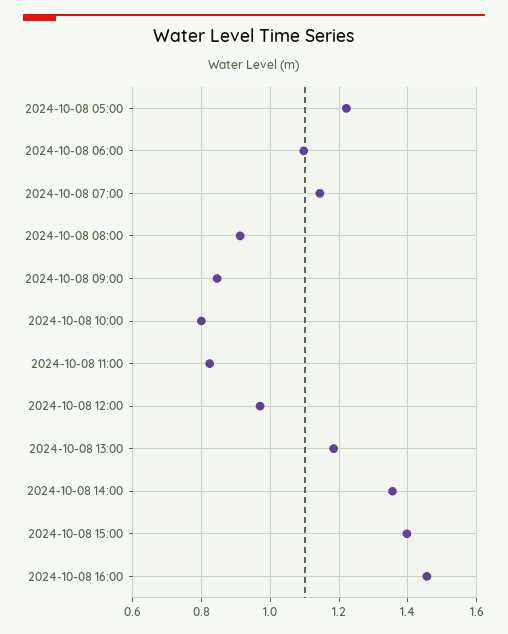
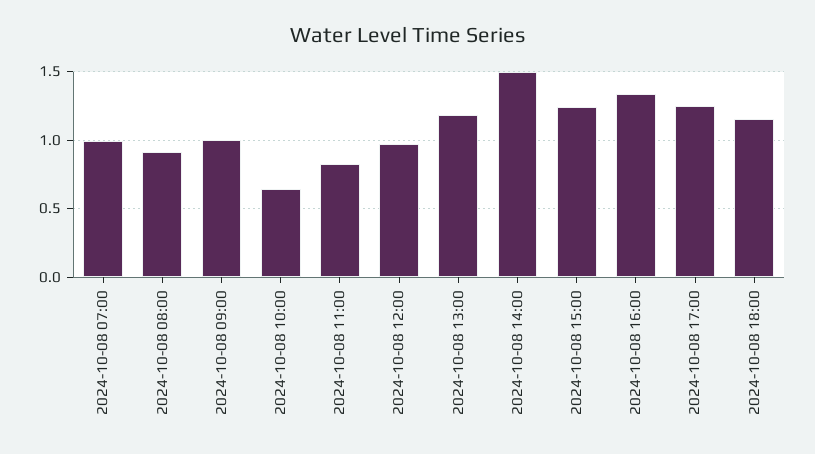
2024-10-08 05:00: 1.22 -> none
2024-10-08 06:00: 1.1 -> none
2024-10-08 07:00: 1.14 -> 1
2024-10-08 09:00: 0.84 -> 1
2024-10-08 10:00: 0.8 -> 0.65
2024-10-08 14:00: 1.36 -> 1.5
2024-10-08 15:00: 1.4 -> 1.25
2024-10-08 16:00: 1.46 -> 1.35
2024-10-08 17:00: none -> 1.25
2024-10-08 18:00: none -> 1.15

